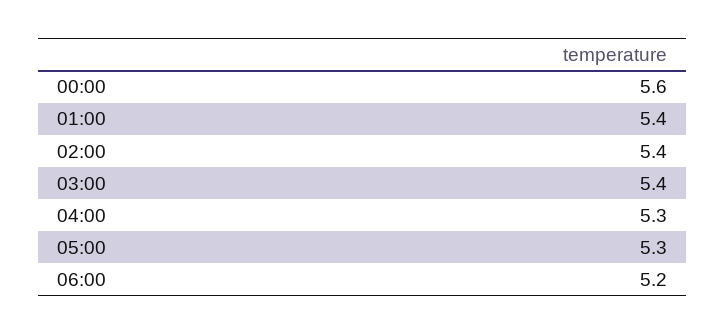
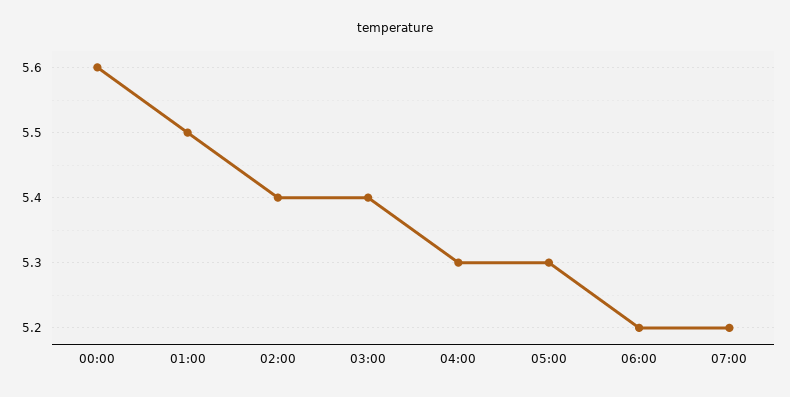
01:00: 5.4 -> 5.5
07:00: none -> 5.2

